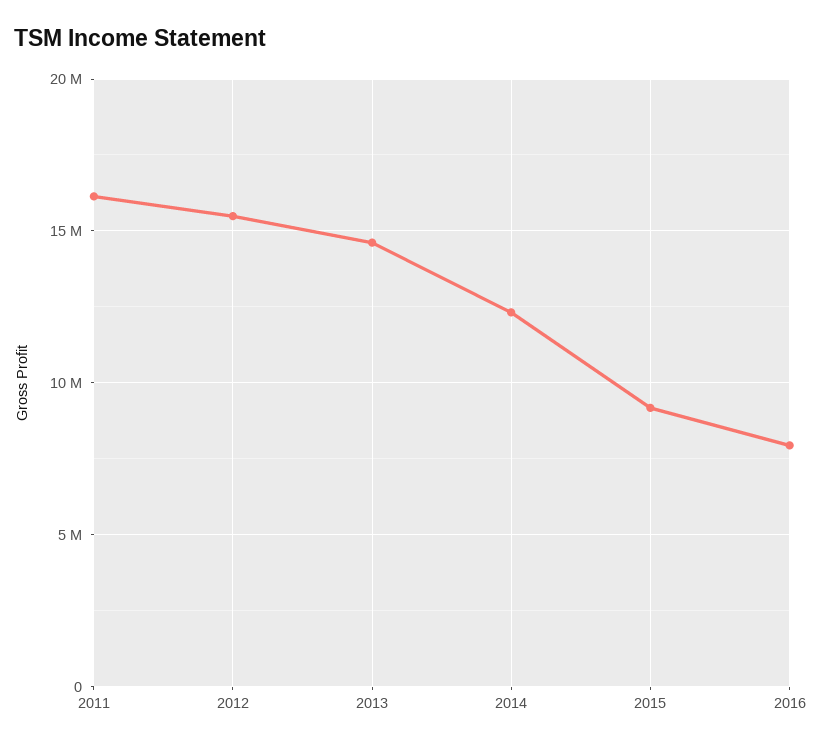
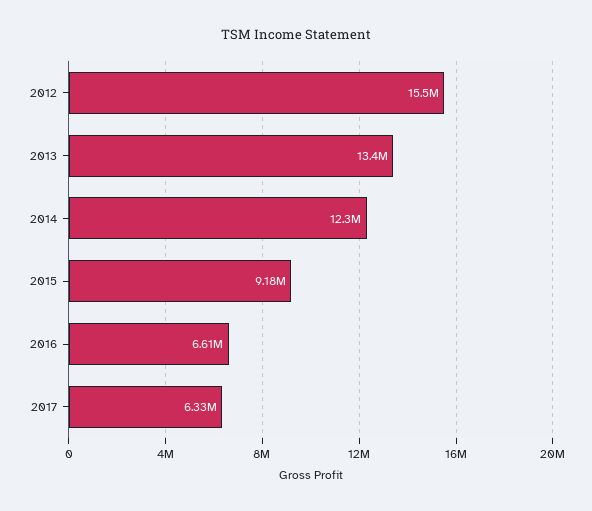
2011: 16000000 -> none
2013: 14500000 -> 13400000
2016: 8000000 -> 6610000
2017: none -> 6330000

